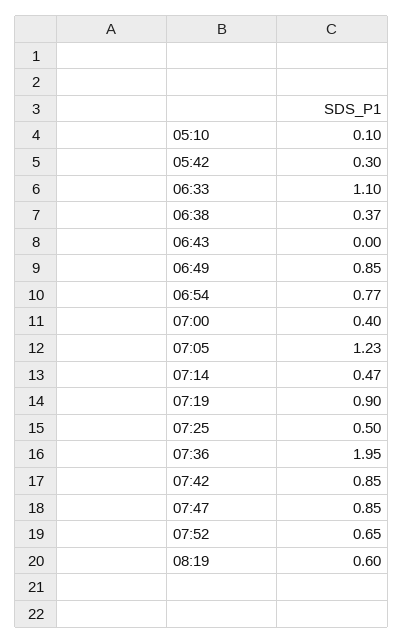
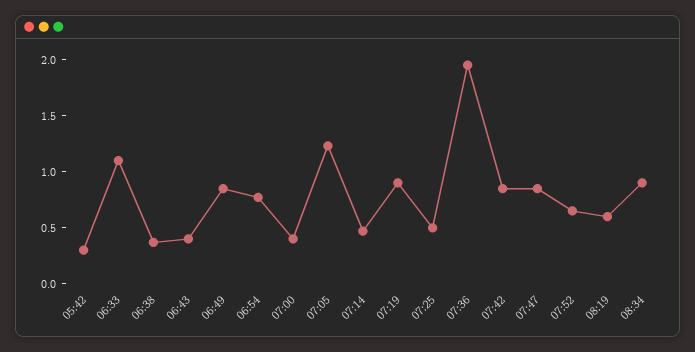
05:10: 0.1 -> none
06:43: 0 -> 0.4
08:34: none -> 0.9

